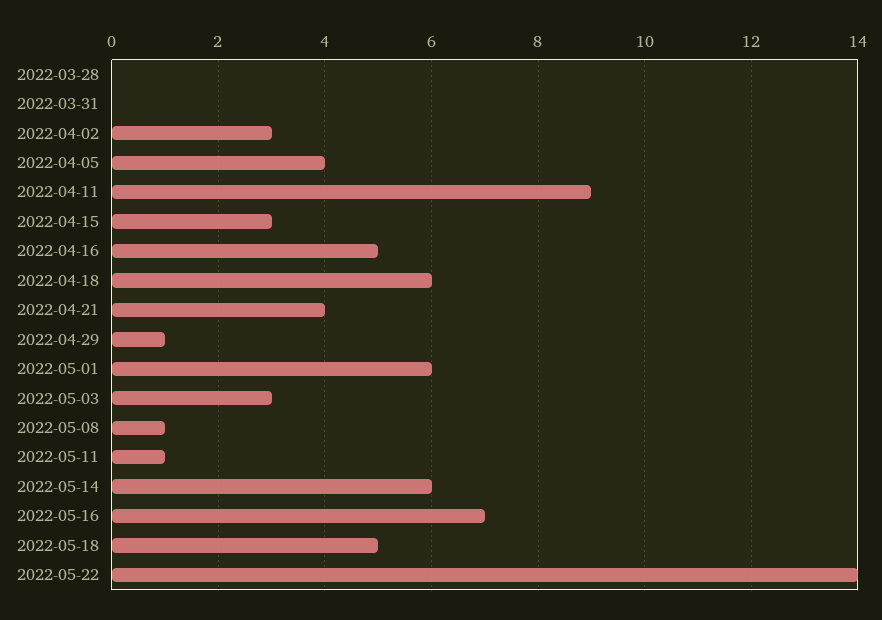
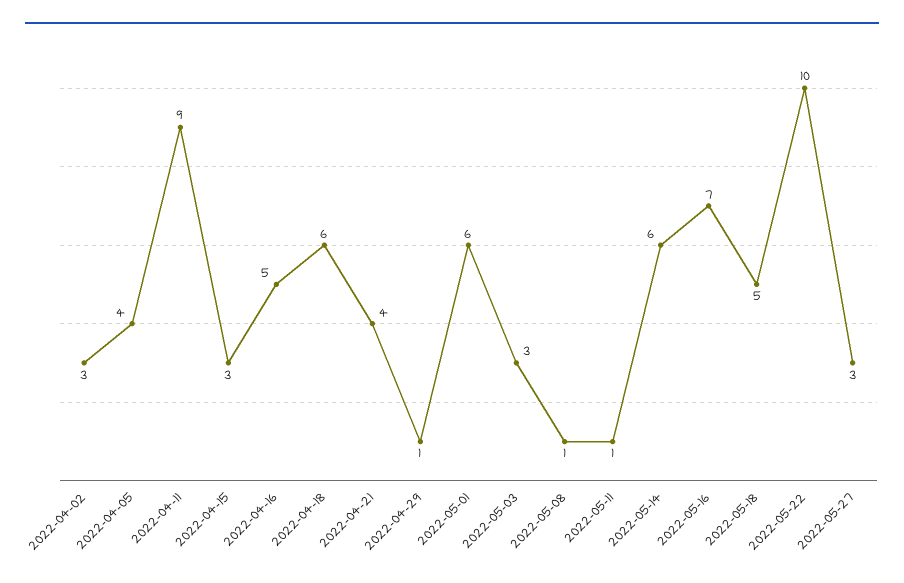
2022-03-28: 0 -> none
2022-03-31: 0 -> none
2022-05-22: 14 -> 10
2022-05-27: none -> 3

